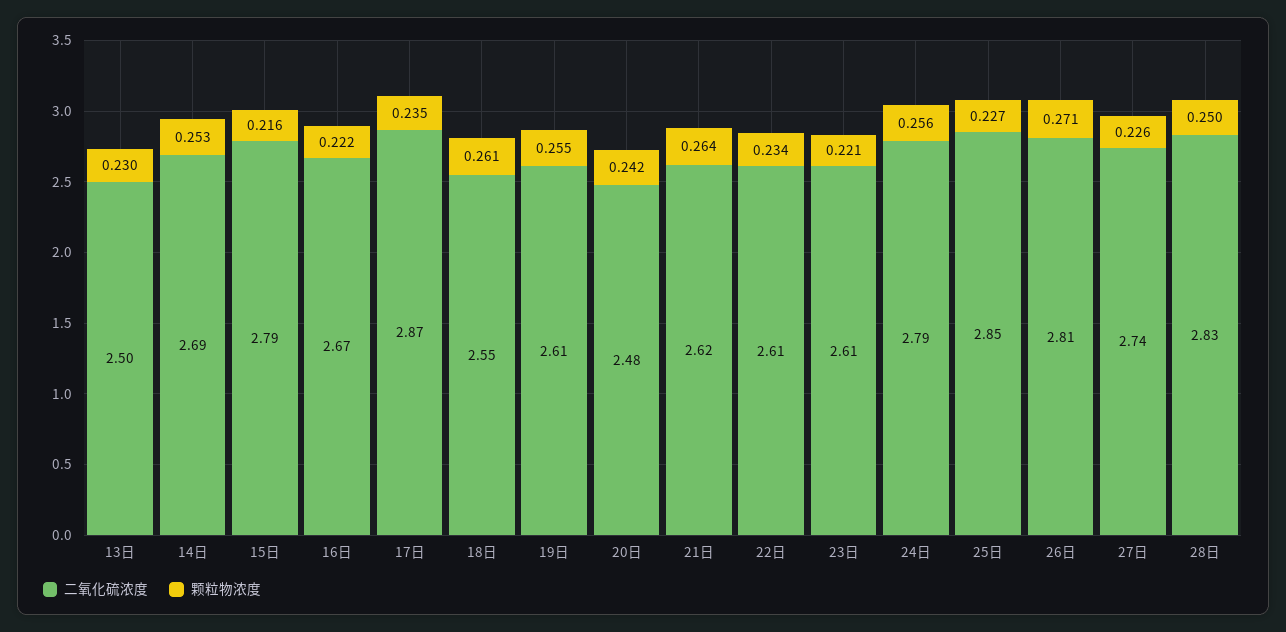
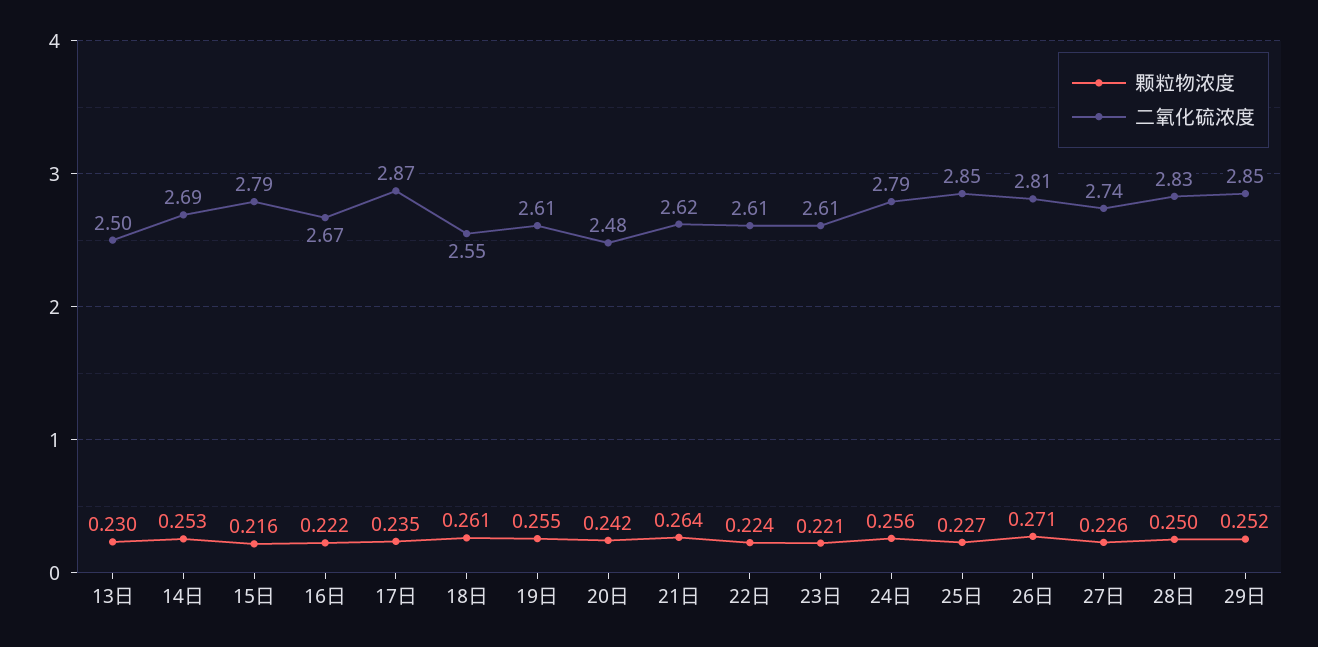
颗粒物浓度, 22日: 0.234 -> 0.224
颗粒物浓度, 29日: none -> 0.252
二氧化硫浓度, 29日: none -> 2.85

